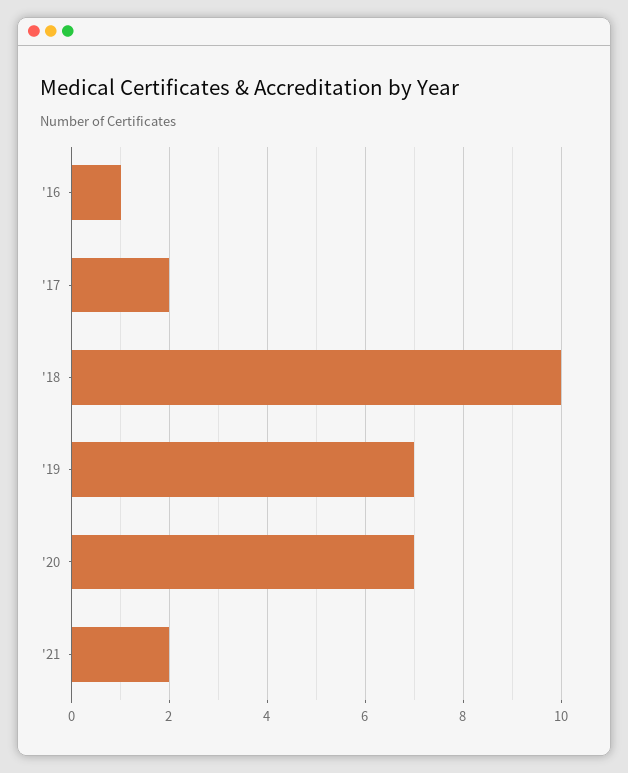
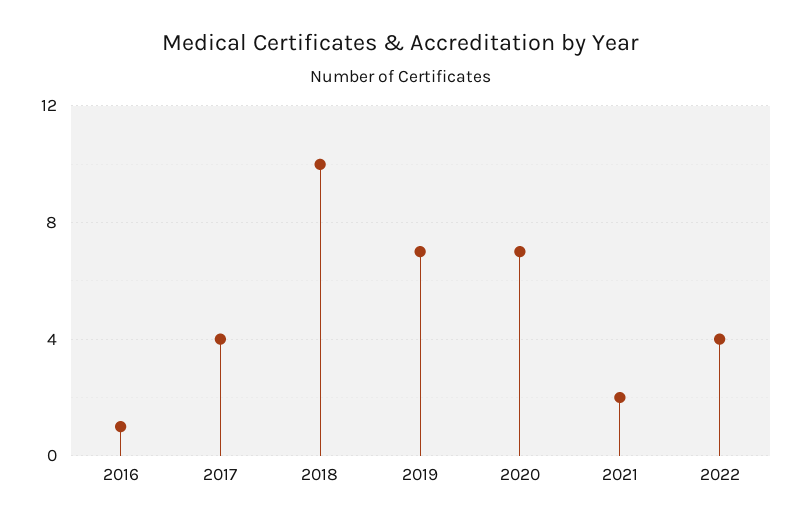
'17: 2 -> 4
2022: none -> 4

